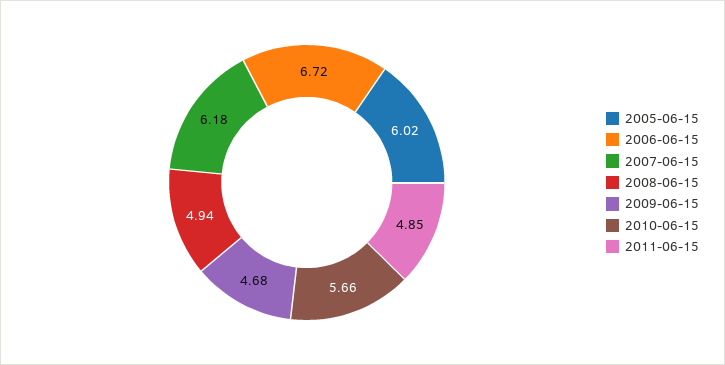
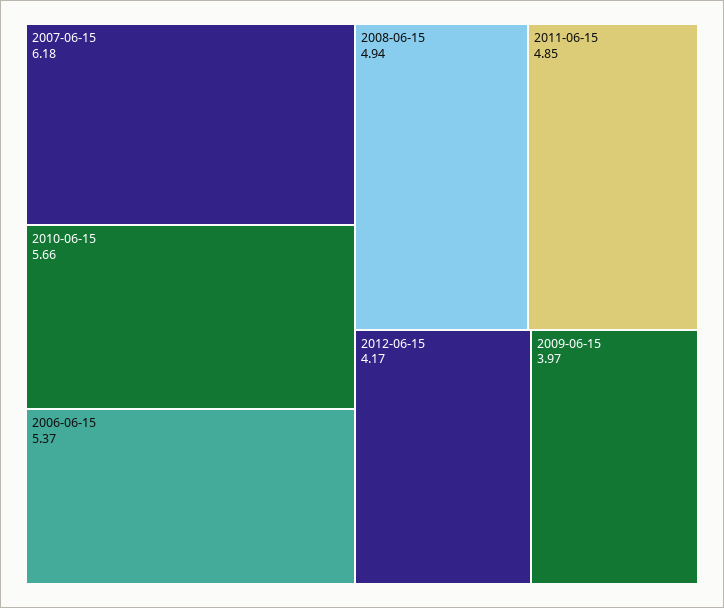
2005-06-15: 6.02 -> none
2006-06-15: 6.72 -> 5.37
2009-06-15: 4.68 -> 3.97
2012-06-15: none -> 4.17

